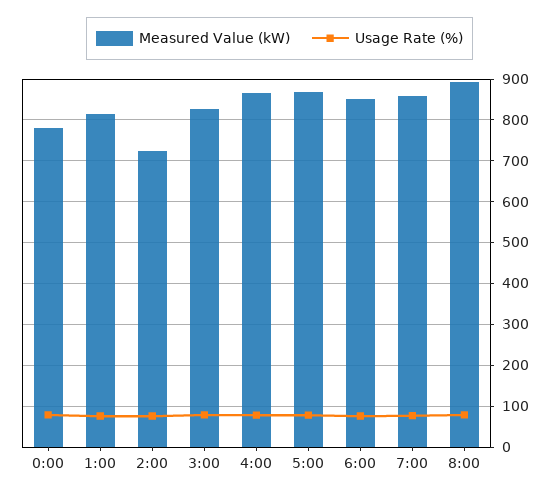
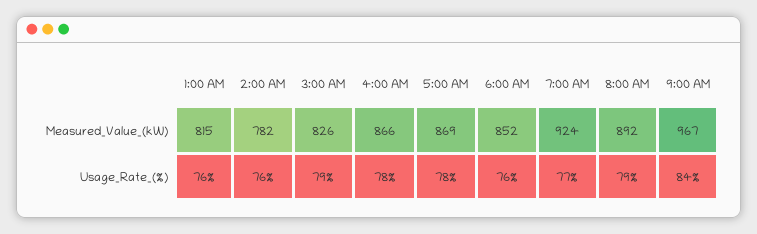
Measured Value (kW), 0:00: 780 -> none
Usage Rate (%), 0:00: 80 -> none
Measured Value (kW), 2:00: 720 -> 782
Measured Value (kW), 7:00: 860 -> 924
Measured Value (kW), 9:00 AM: none -> 967
Usage Rate (%), 9:00 AM: none -> 84

